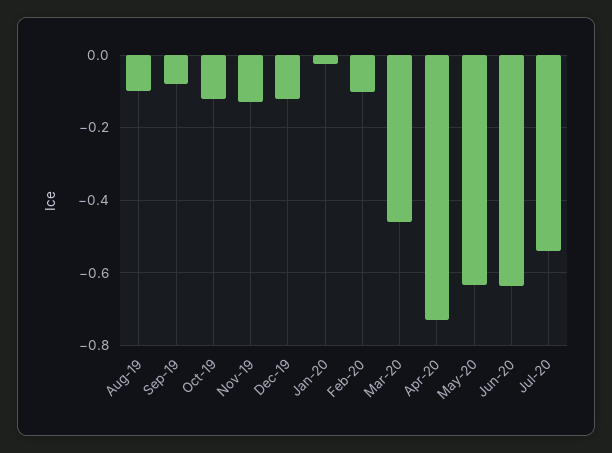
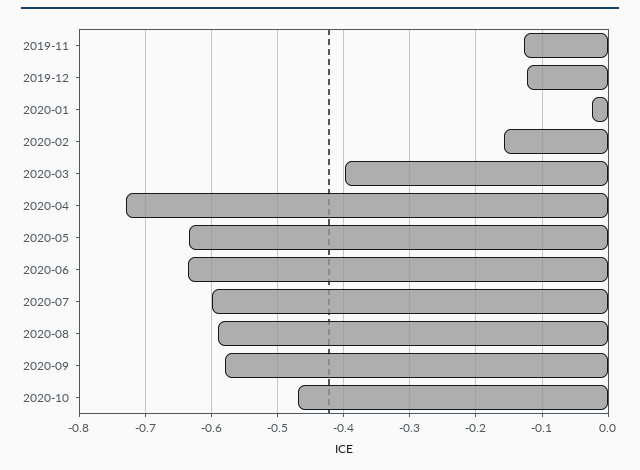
Aug-19: -0.1 -> none
Sep-19: -0.08 -> none
Oct-19: -0.12 -> none
Feb-20: -0.1 -> -0.16
Mar-20: -0.46 -> -0.4
Jul-20: -0.54 -> -0.6
2020-08: none -> -0.59
2020-09: none -> -0.58
2020-10: none -> -0.47

